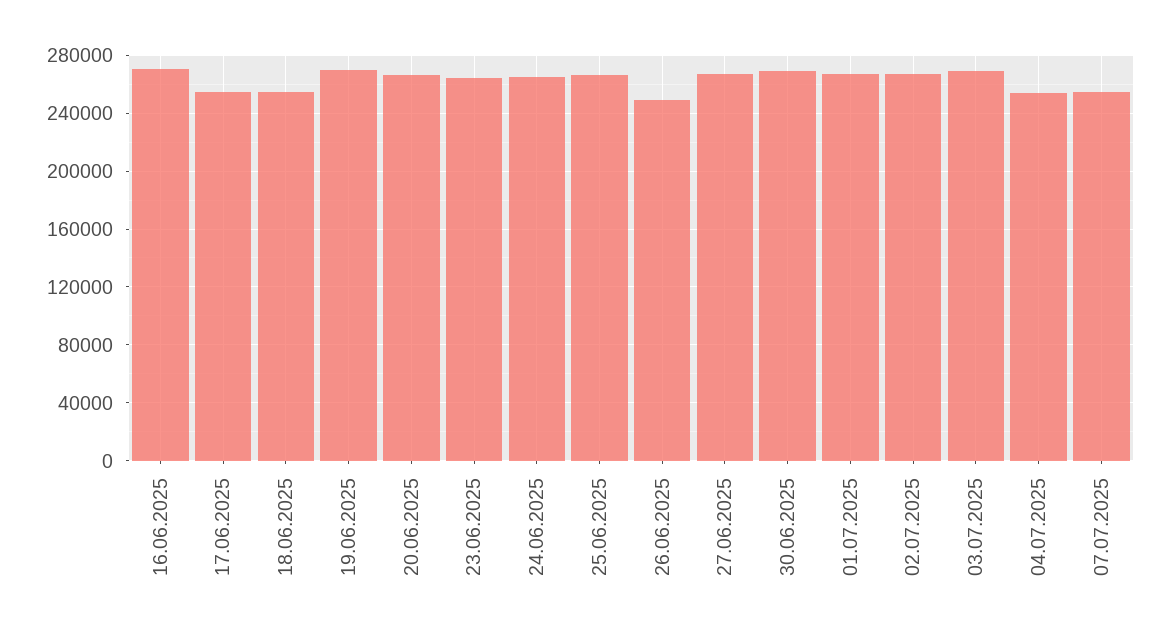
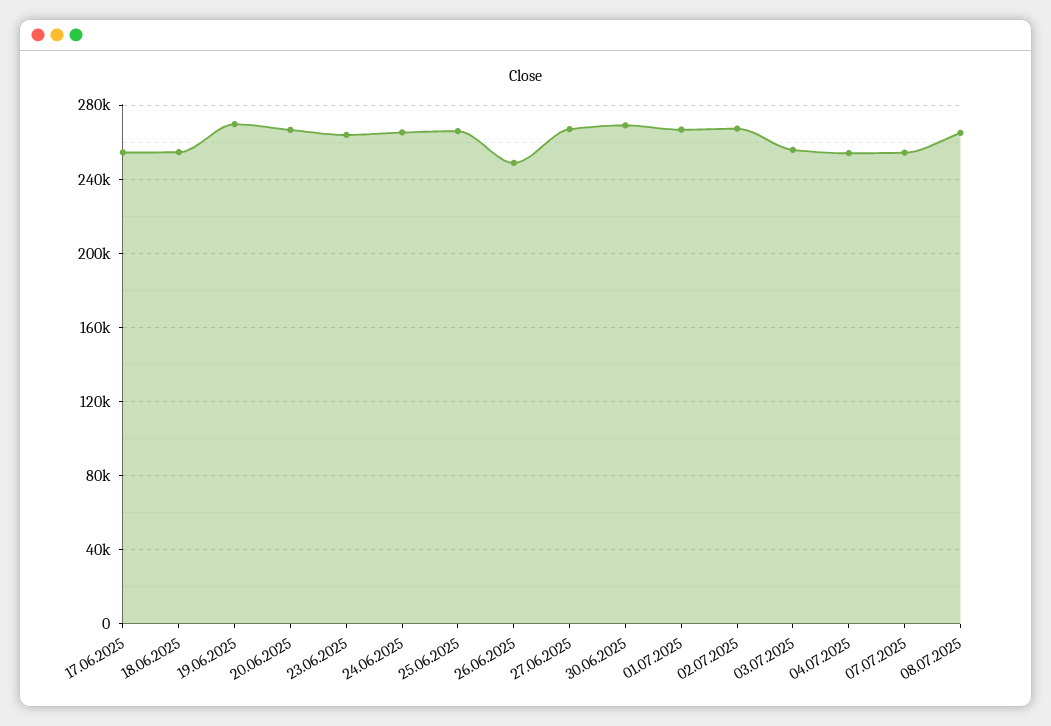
16.06.2025: 270000 -> none
03.07.2025: 270000 -> 255000
08.07.2025: none -> 265000

